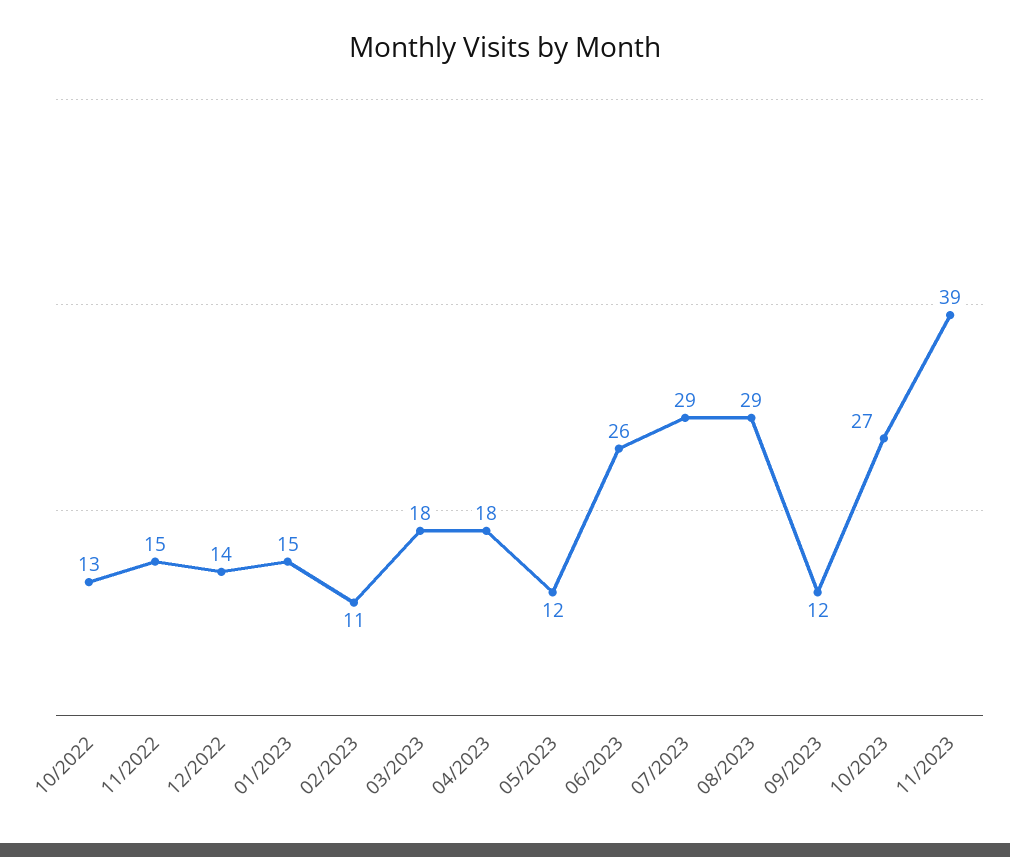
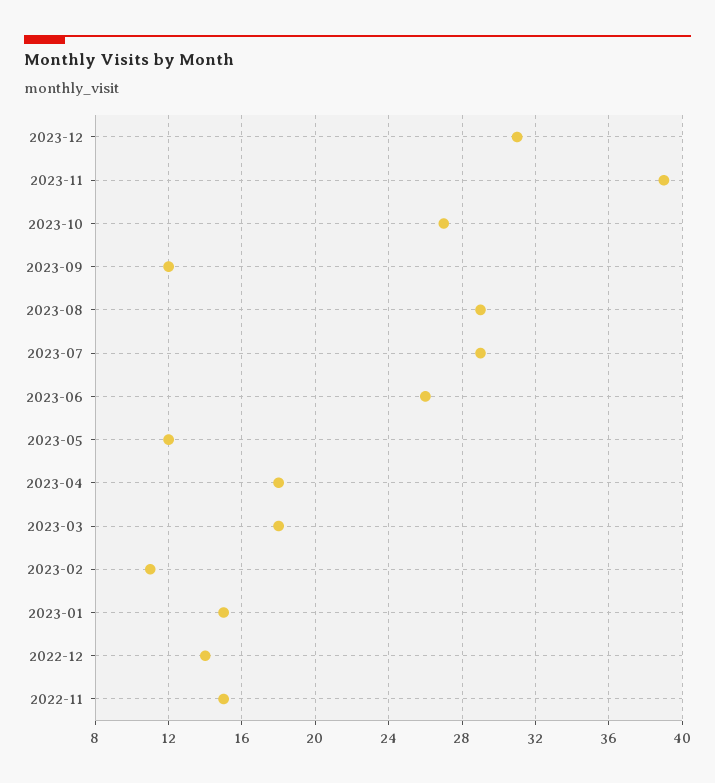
10/2022: 13 -> none
2023-12: none -> 31

